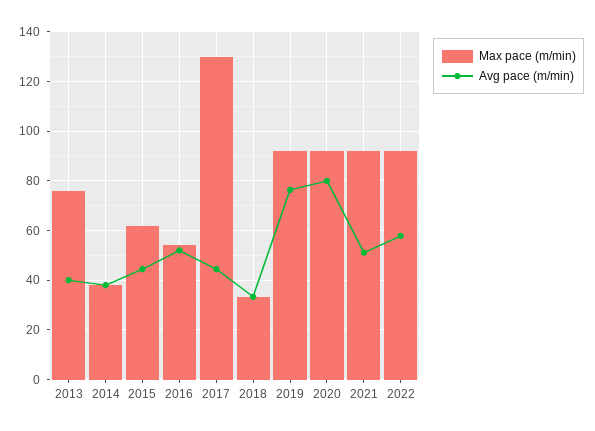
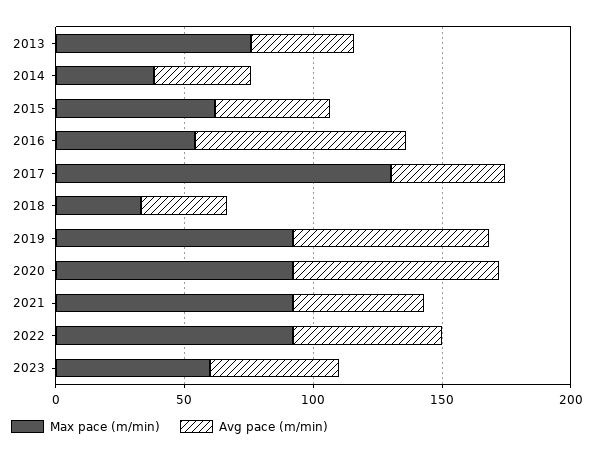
Avg pace (m/min), 2016: 52.5 -> 80
Max pace (m/min), 2023: none -> 60
Avg pace (m/min), 2023: none -> 50

